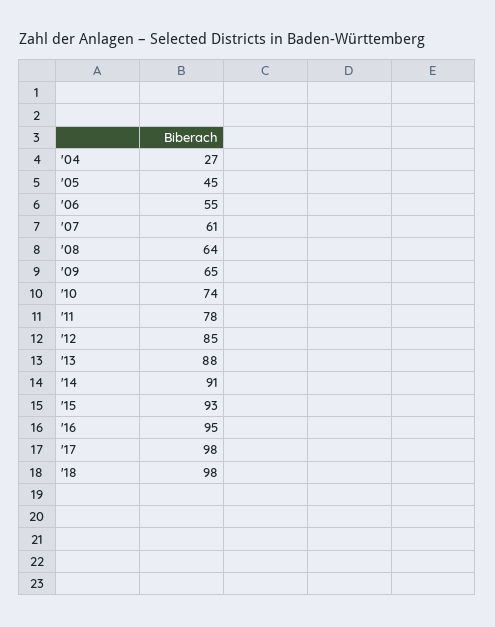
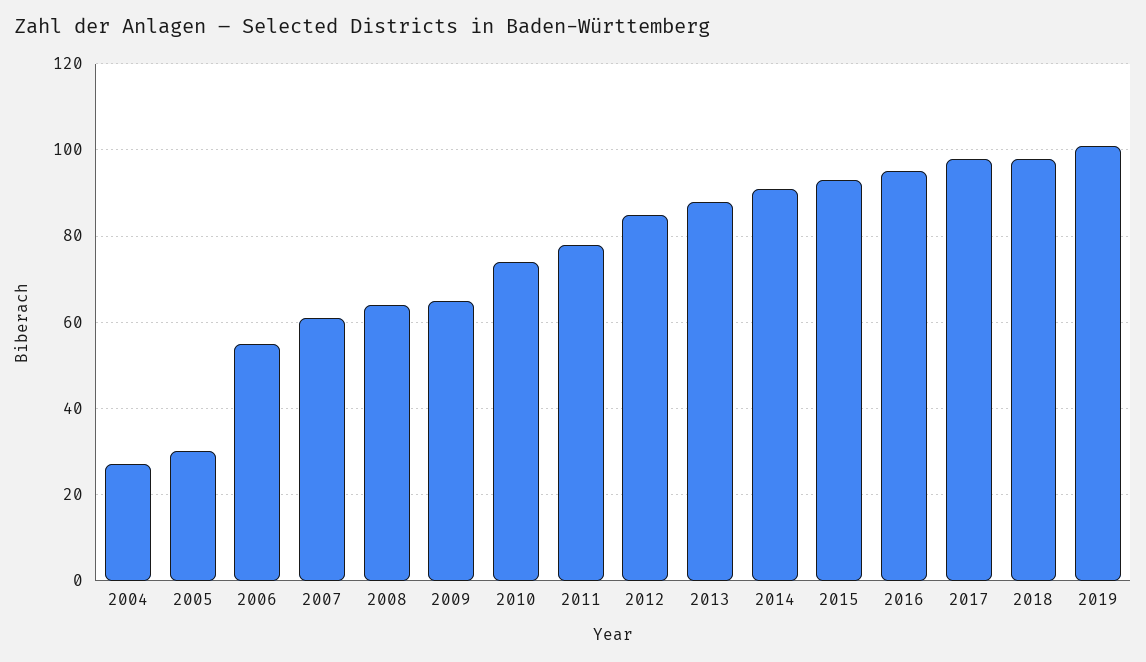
'05: 45 -> 30
2019: none -> 100

